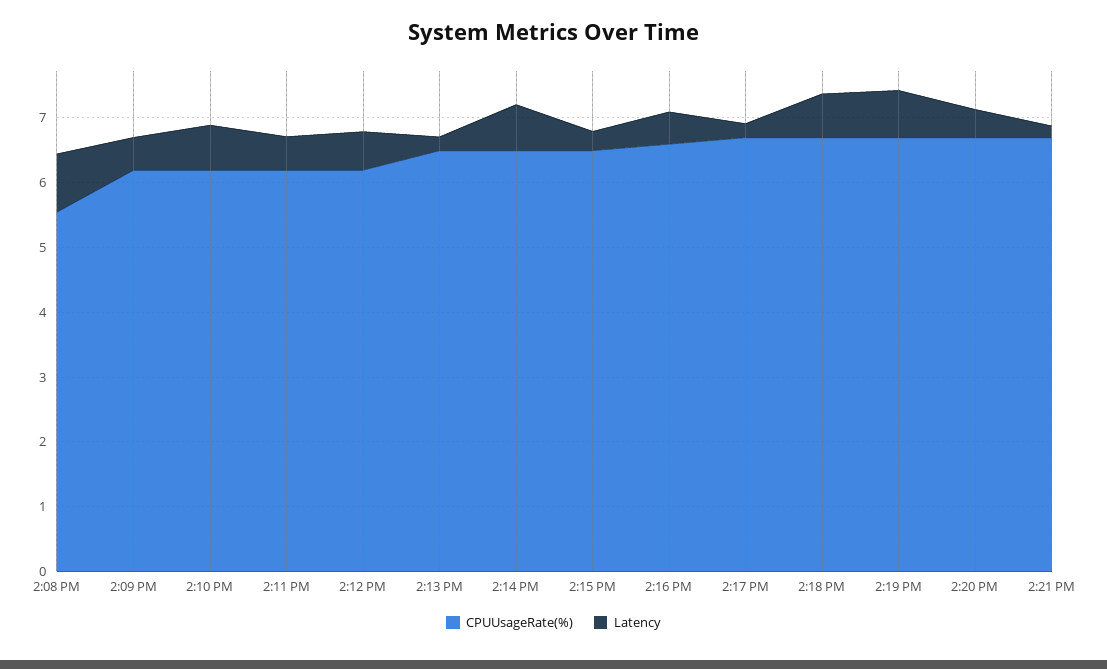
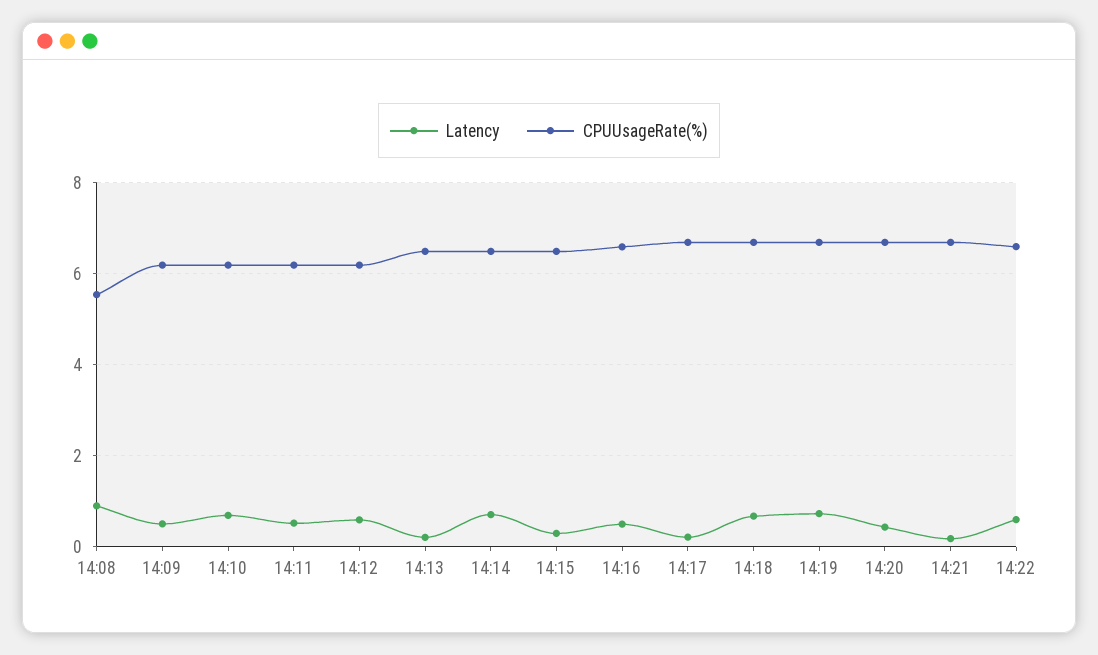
Latency, 14:22: none -> 0.6
CPUUsageRate(%), 14:22: none -> 6.6

